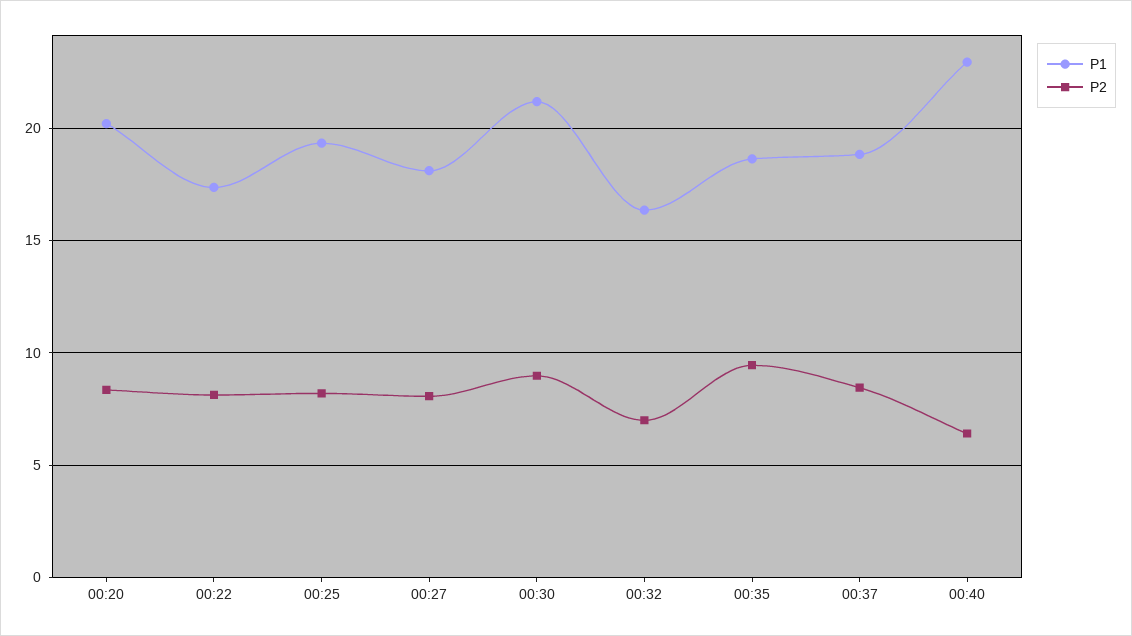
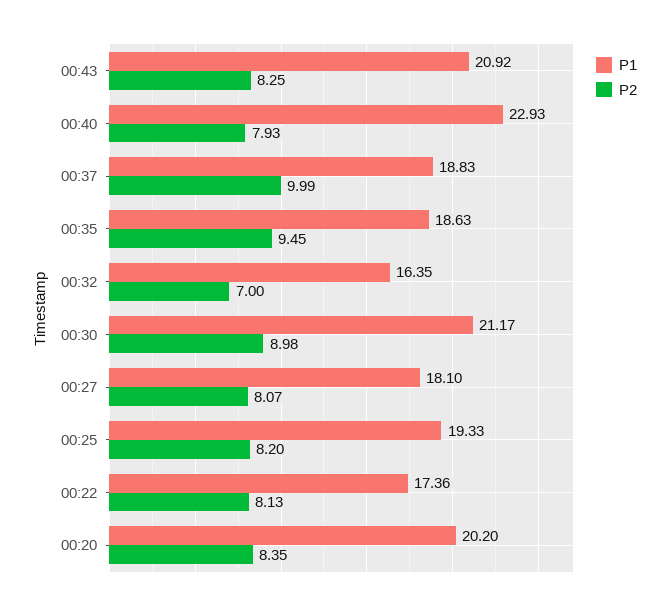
P2, 00:37: 8.5 -> 9.99
P2, 00:40: 6.5 -> 7.93
P1, 00:43: none -> 20.92
P2, 00:43: none -> 8.25

